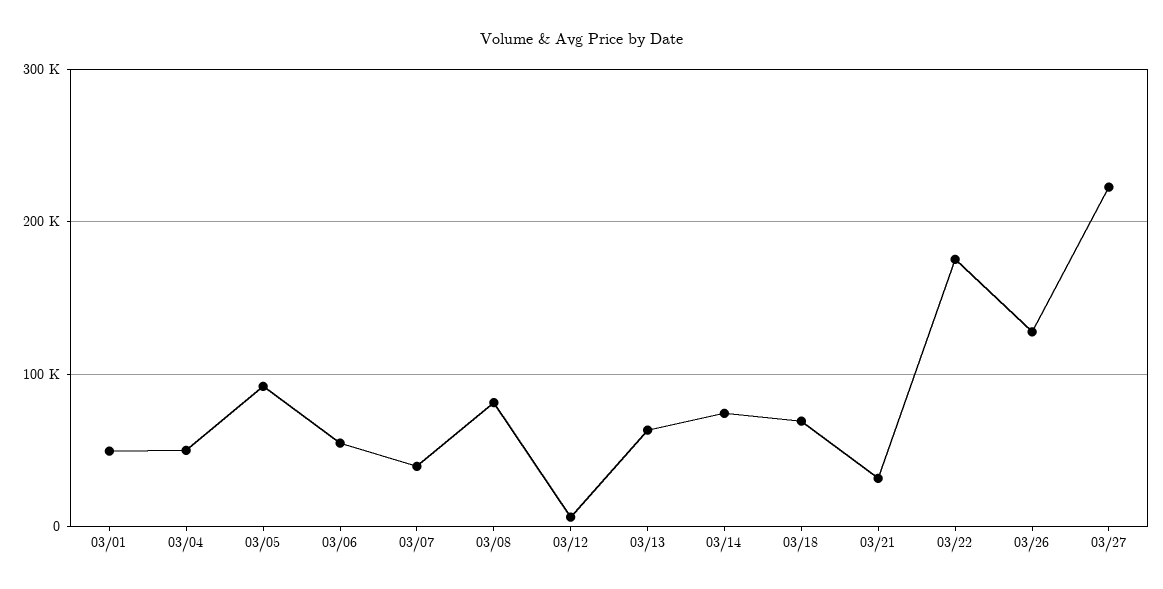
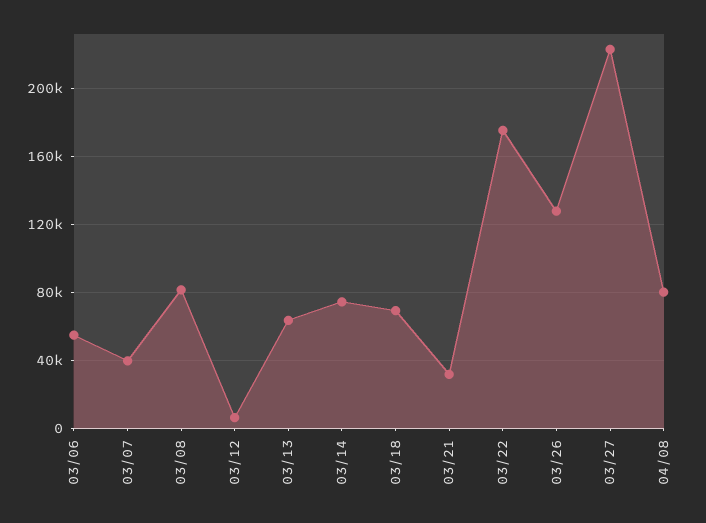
03/01: 50000 -> none
03/04: 50000 -> none
03/05: 90000 -> none
04/08: none -> 80000

